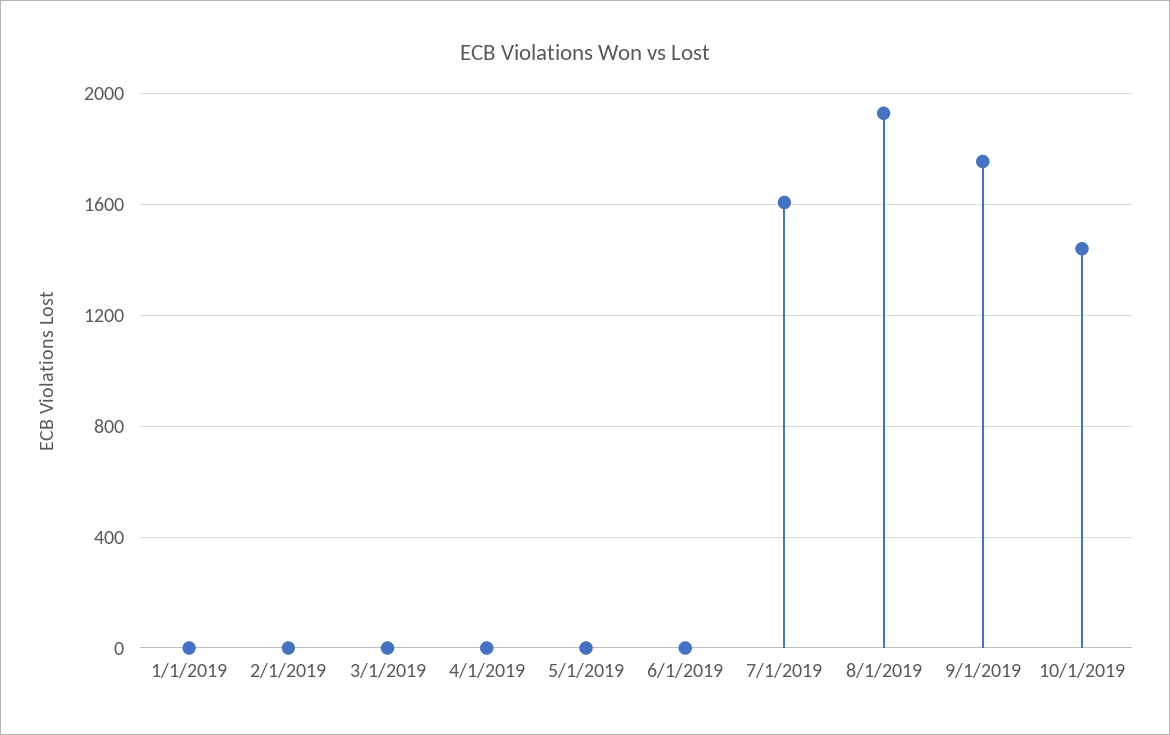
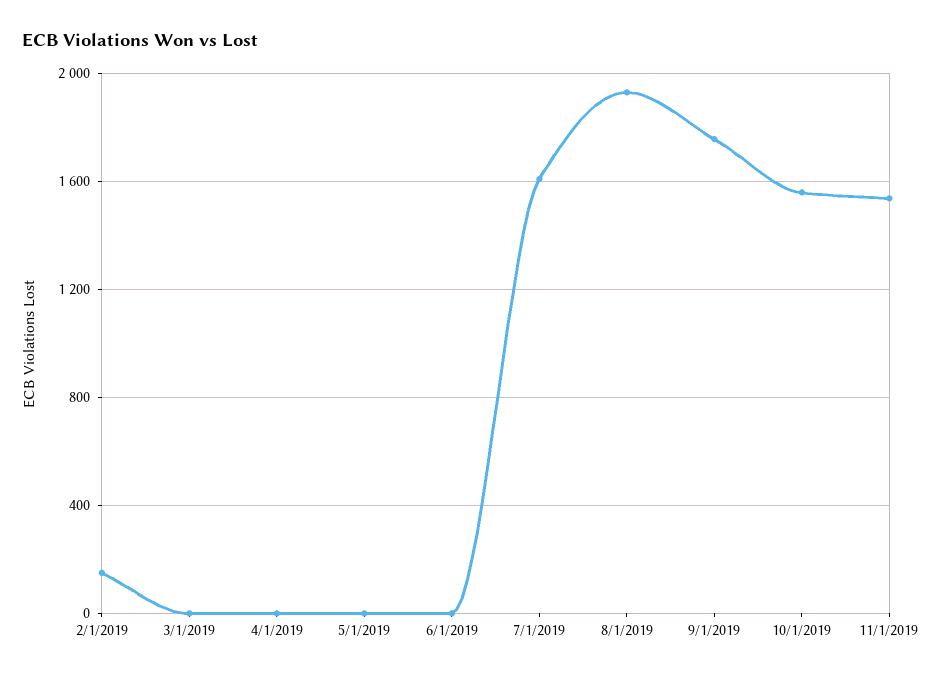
1/1/2019: 0 -> none
2/1/2019: 0 -> 150
10/1/2019: 1450 -> 1550
11/1/2019: none -> 1550

